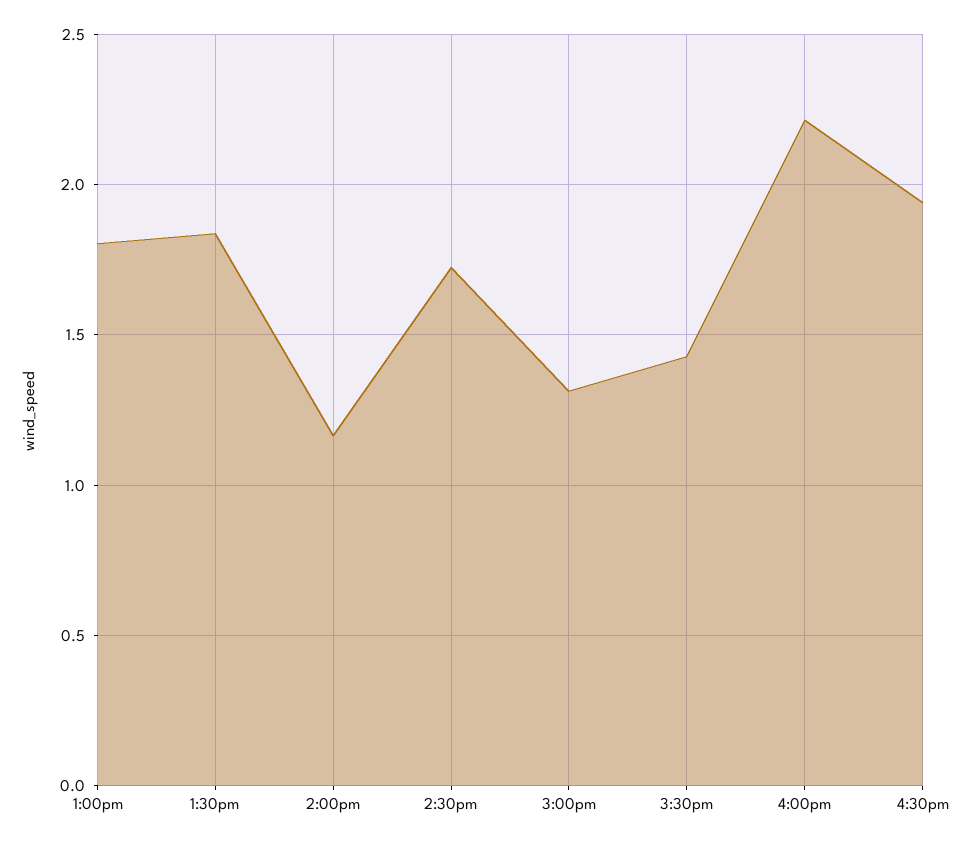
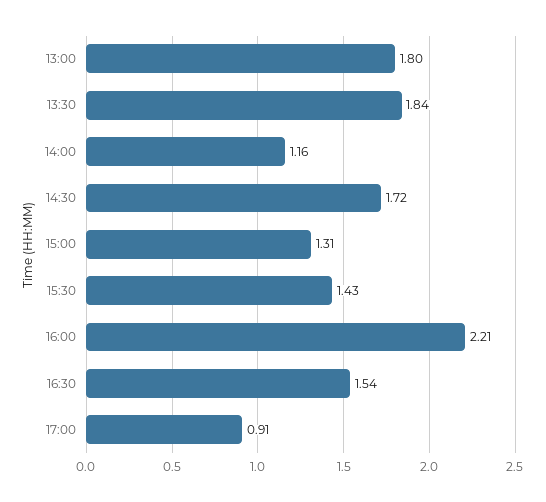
4:30pm: 1.95 -> 1.54
17:00: none -> 0.91

